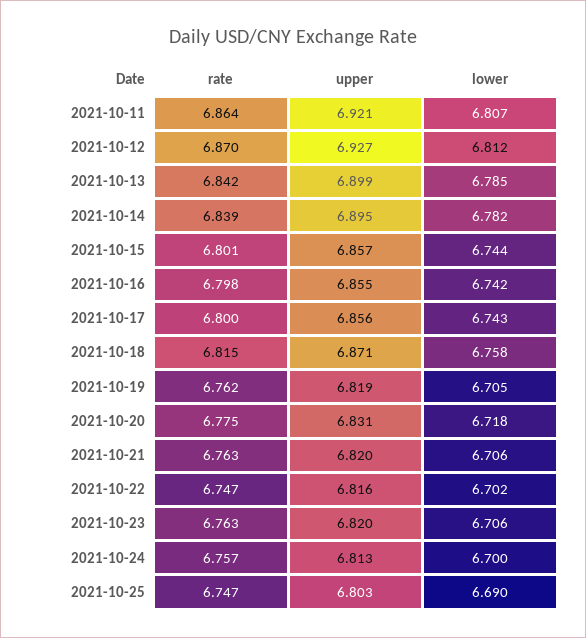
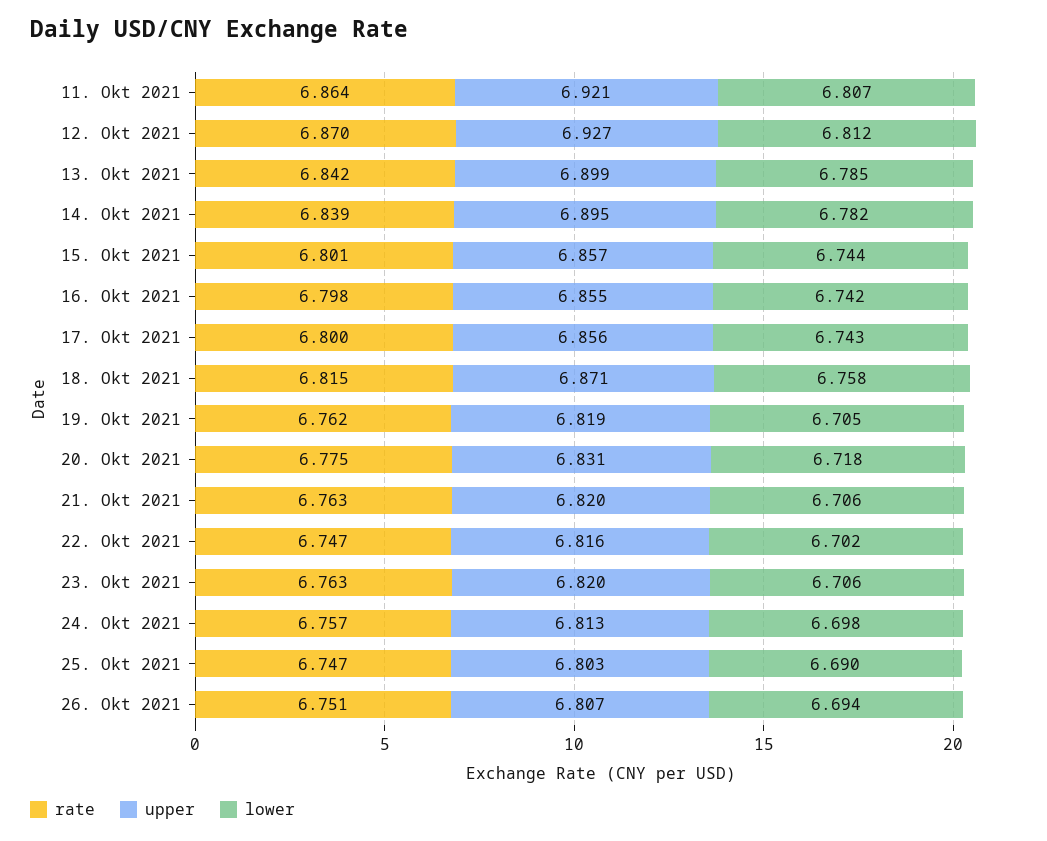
lower, 2021-10-24: 6.7 -> 6.698
rate, 26. Okt 2021: none -> 6.751
upper, 26. Okt 2021: none -> 6.807
lower, 26. Okt 2021: none -> 6.694

